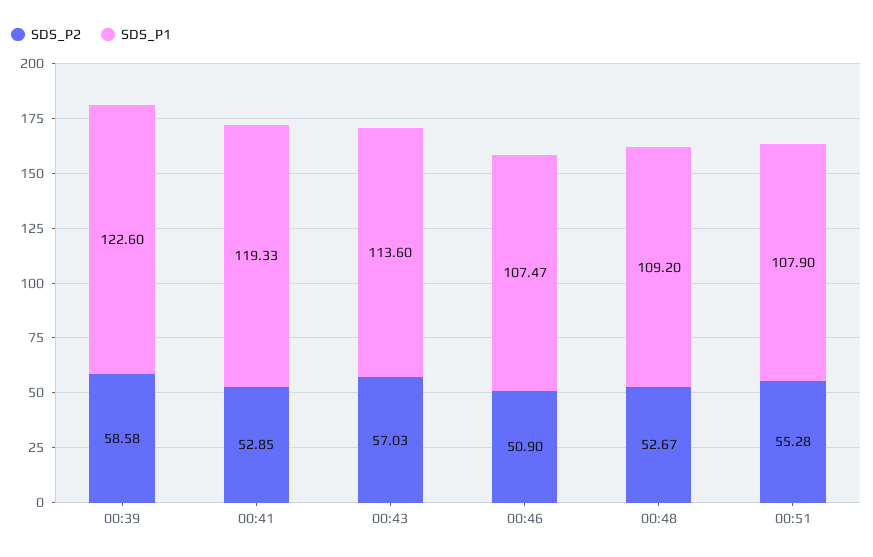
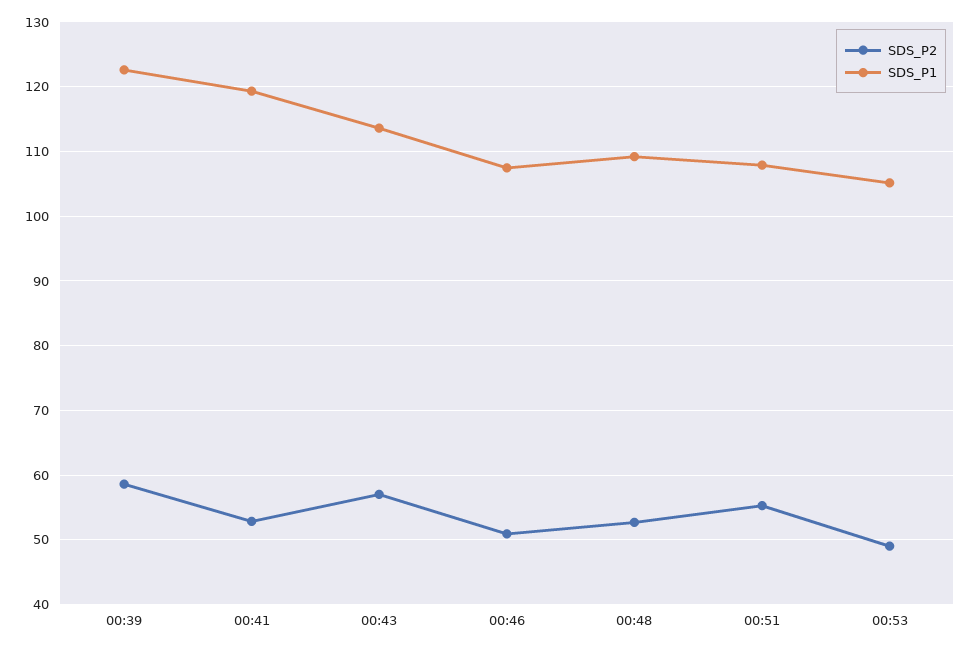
SDS_P2, 00:53: none -> 49
SDS_P1, 00:53: none -> 105

